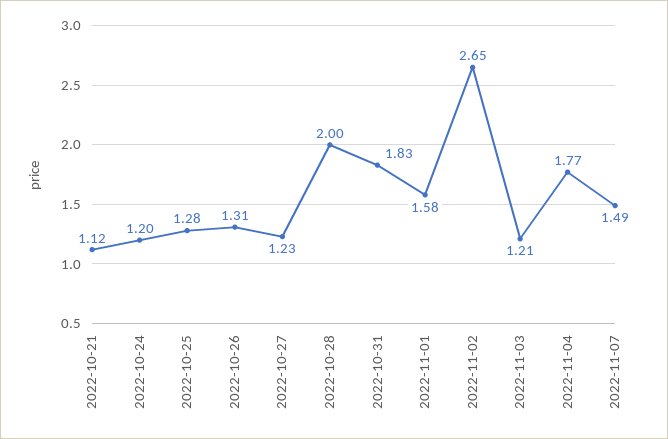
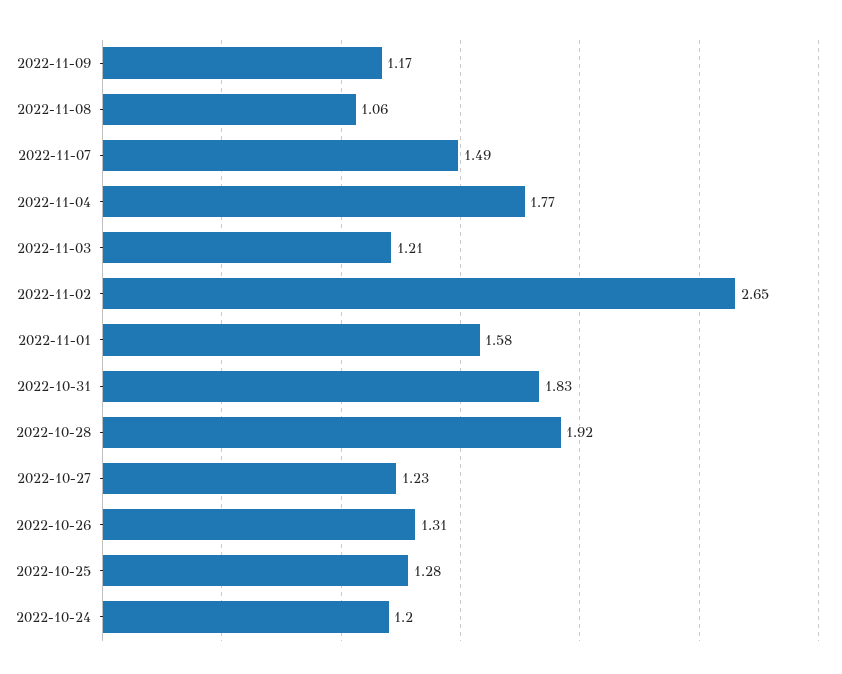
2022-10-21: 1.12 -> none
2022-10-28: 2 -> 1.92
2022-11-09: none -> 1.17
2022-11-08: none -> 1.06

